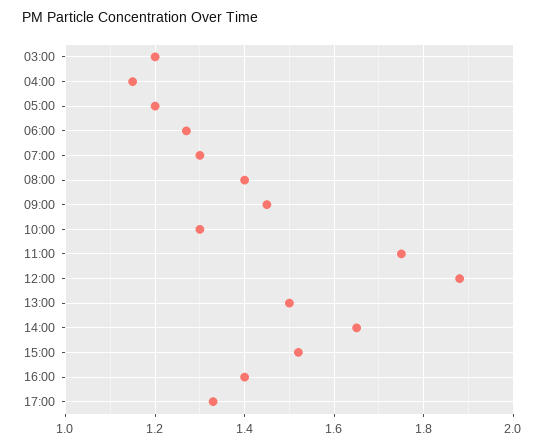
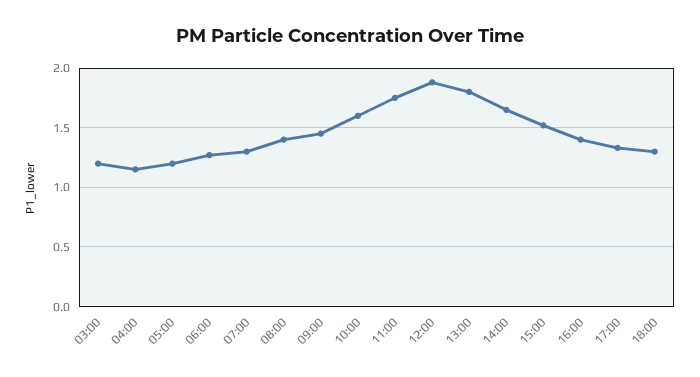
10:00: 1.3 -> 1.6
13:00: 1.5 -> 1.8
18:00: none -> 1.3

